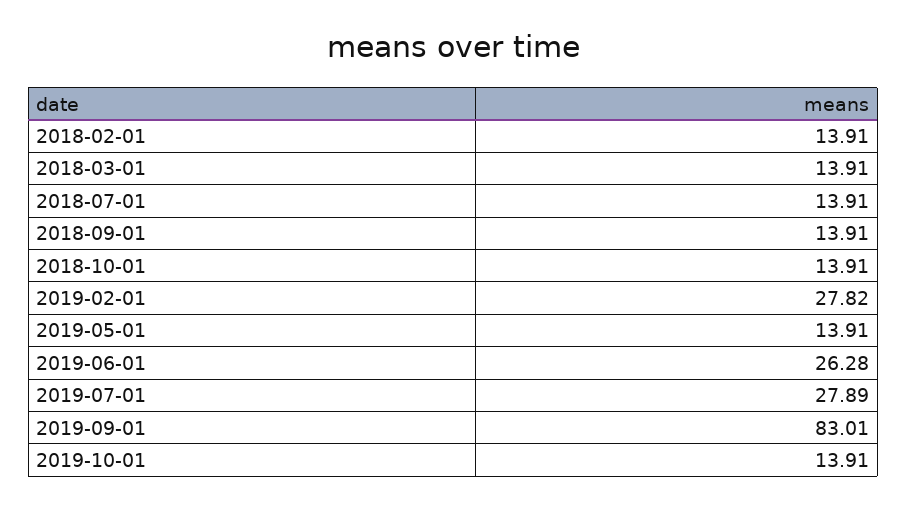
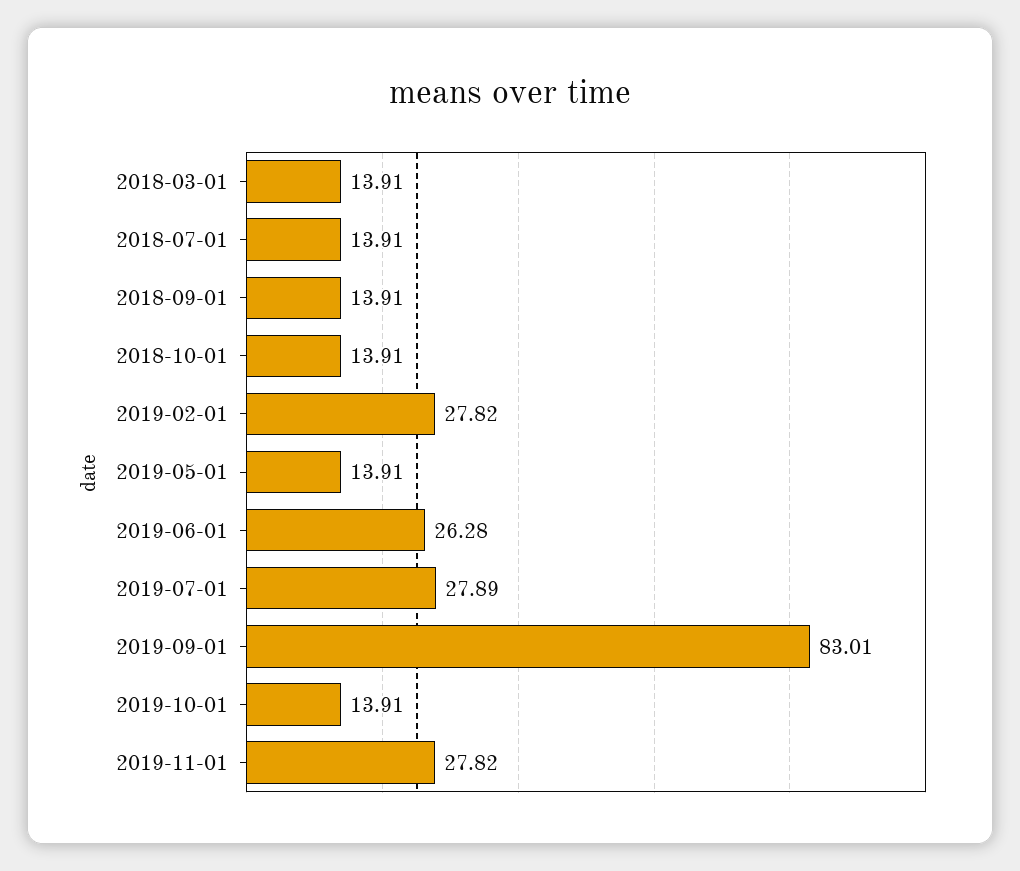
2018-02-01: 13.91 -> none
2019-11-01: none -> 27.82

